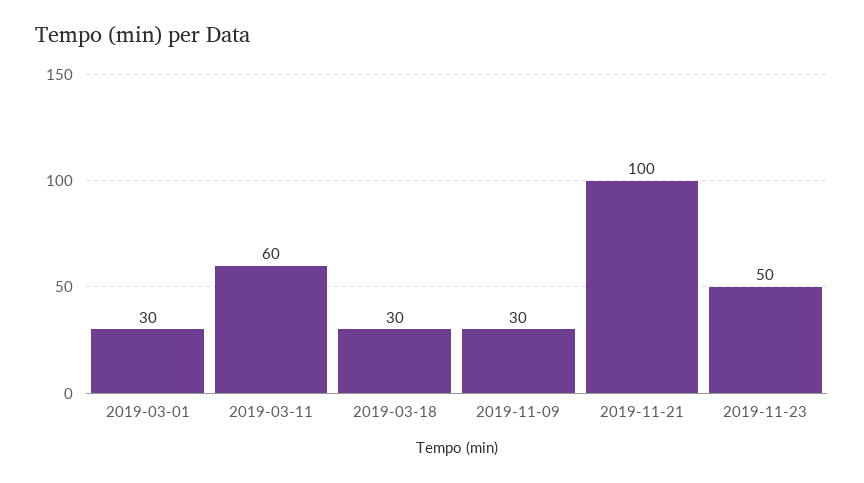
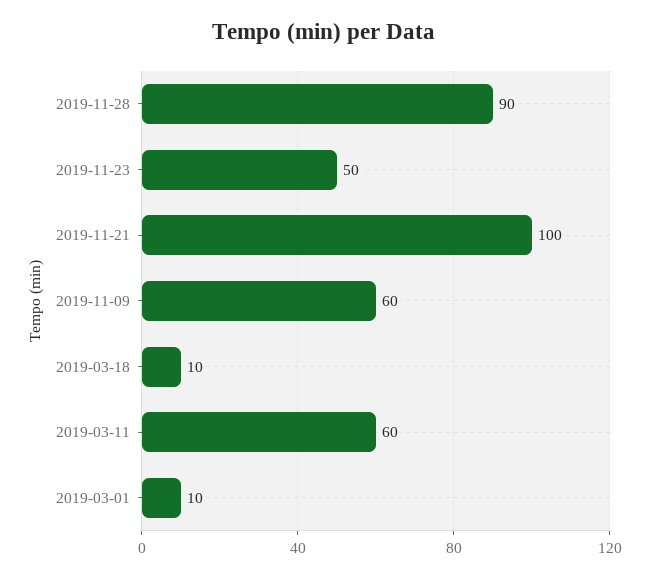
2019-03-01: 30 -> 10
2019-03-18: 30 -> 10
2019-11-09: 30 -> 60
2019-11-28: none -> 90

